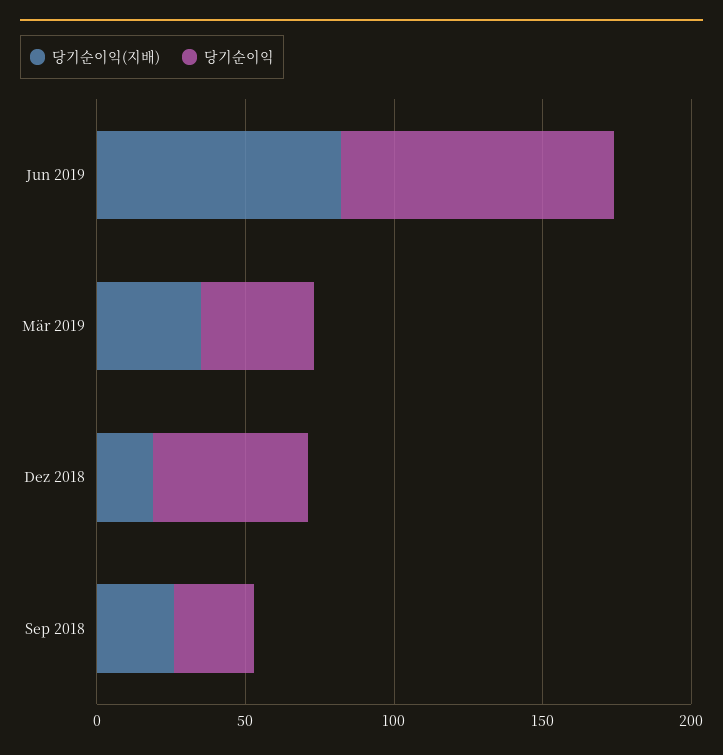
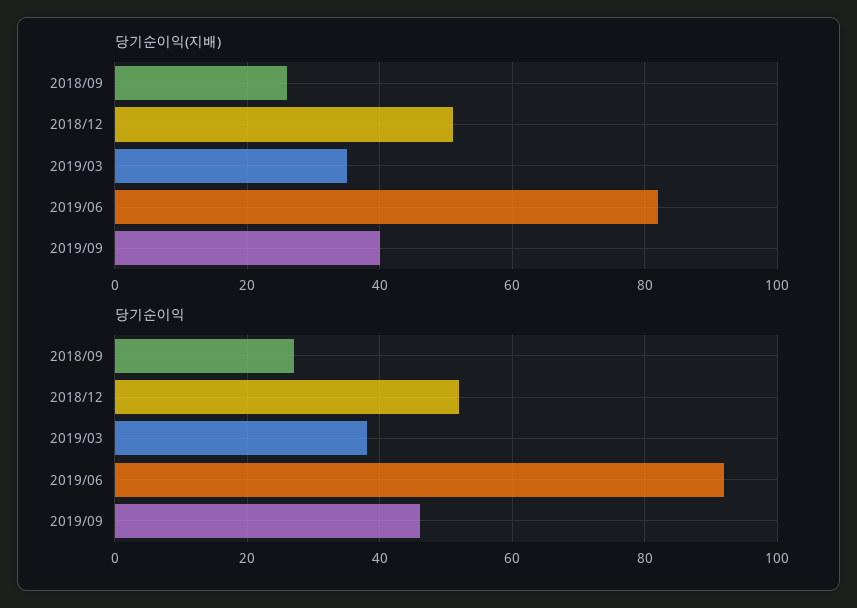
당기순이익(지배), Dez 2018: 20 -> 50
당기순이익(지배), 2019/09: none -> 40
당기순이익, 2019/09: none -> 45

